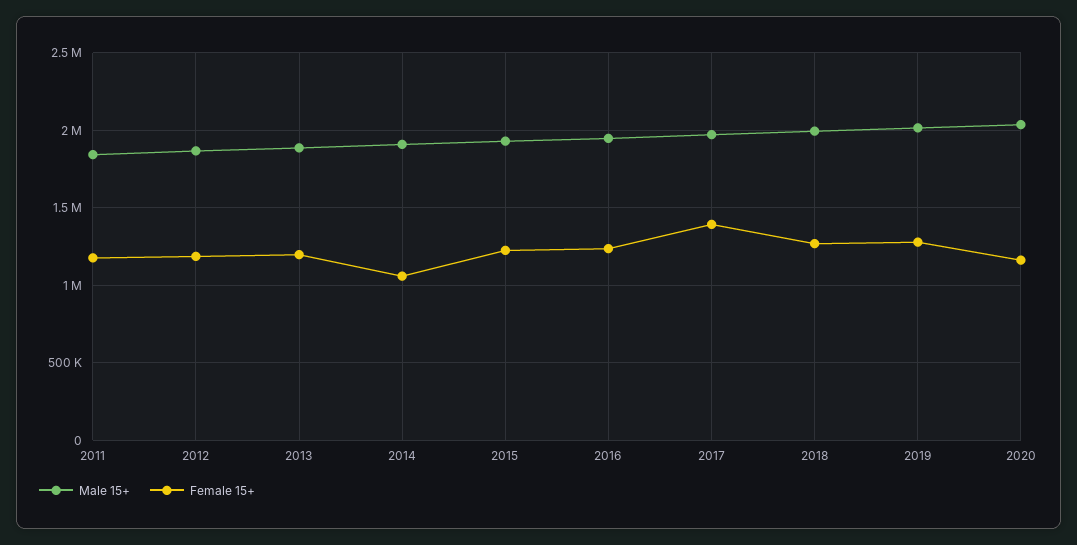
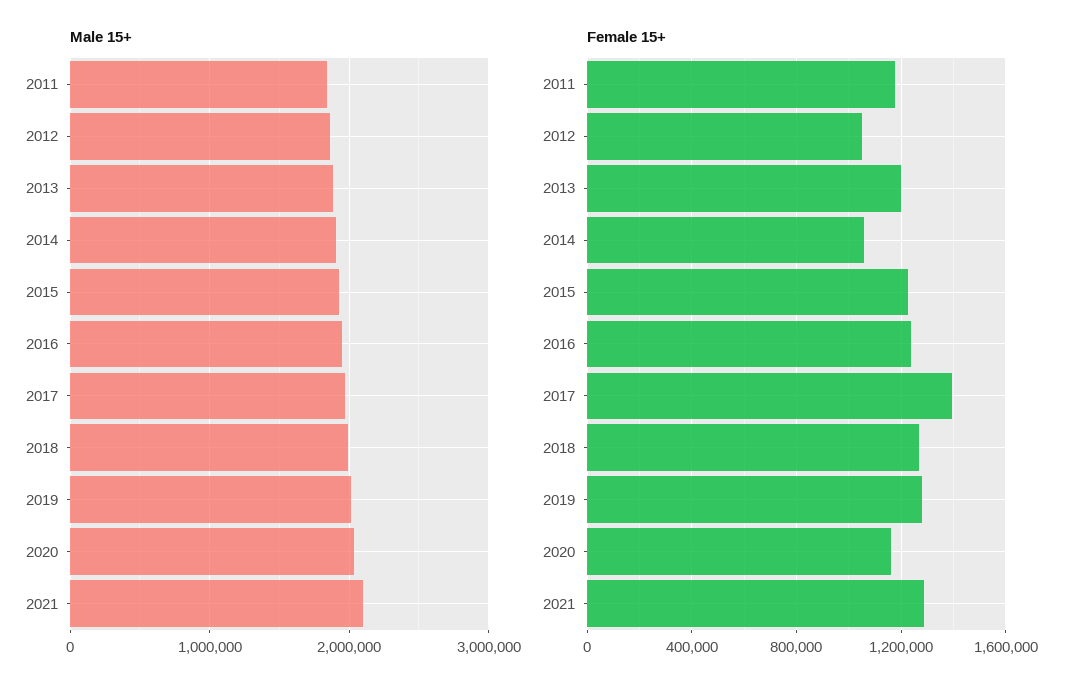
Female 15+, 2012: 1200000 -> 1050000
Male 15+, 2021: none -> 2100000
Female 15+, 2021: none -> 1300000

